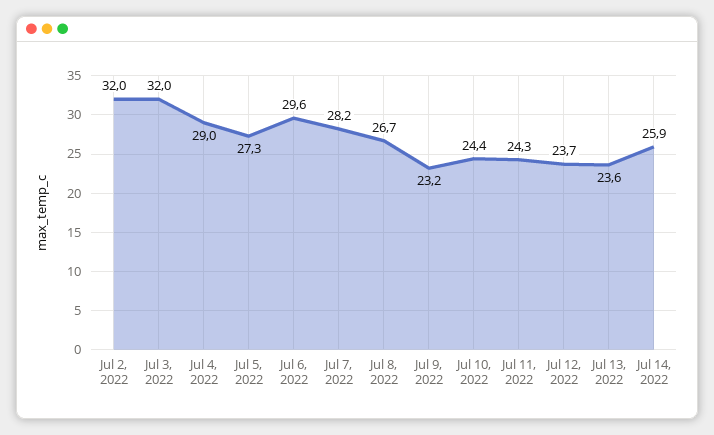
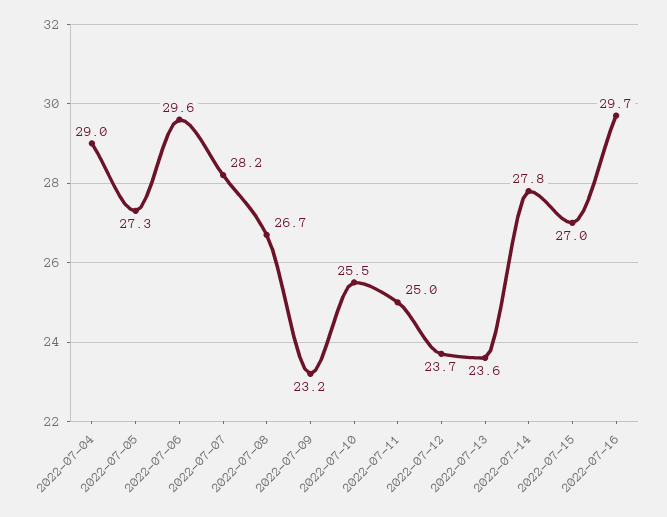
Jul 2, 2022: 32 -> none
Jul 3, 2022: 32 -> none
Jul 10, 2022: 24.4 -> 25.5
Jul 11, 2022: 24.3 -> 25
Jul 14, 2022: 25.9 -> 27.8
2022-07-15: none -> 27
2022-07-16: none -> 29.7

